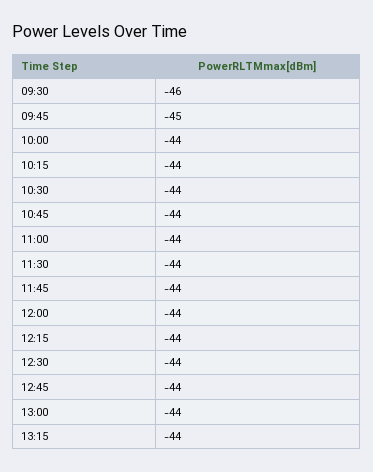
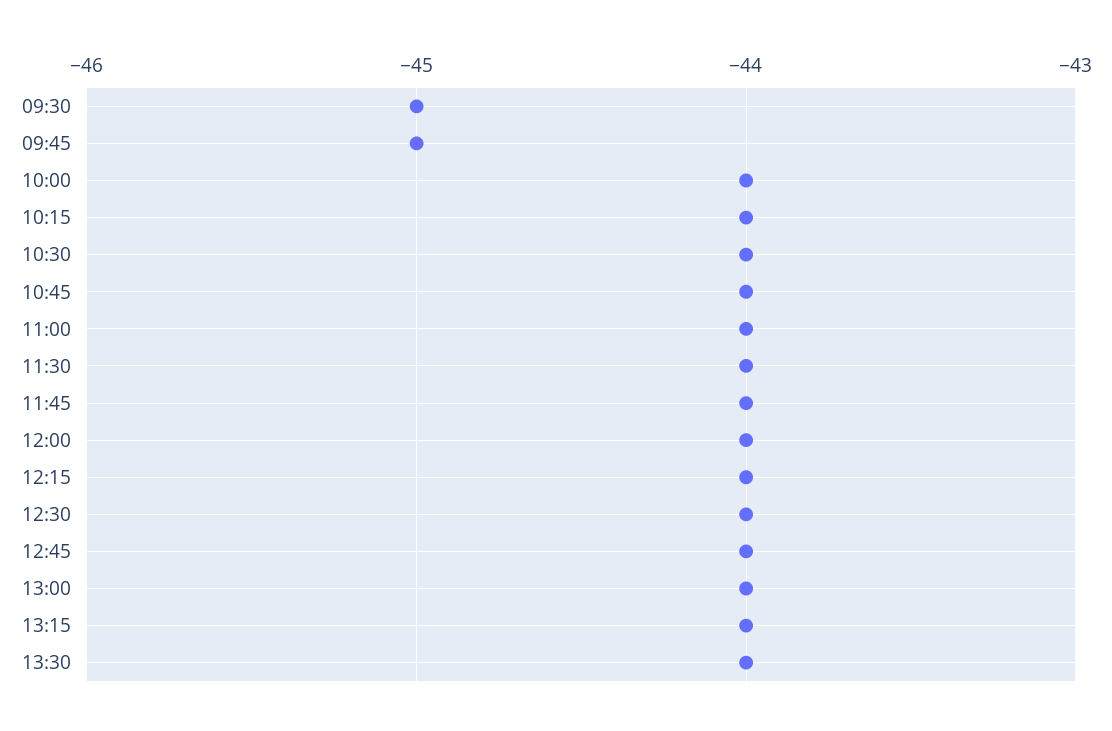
09:30: -46 -> -45
13:30: none -> -44

